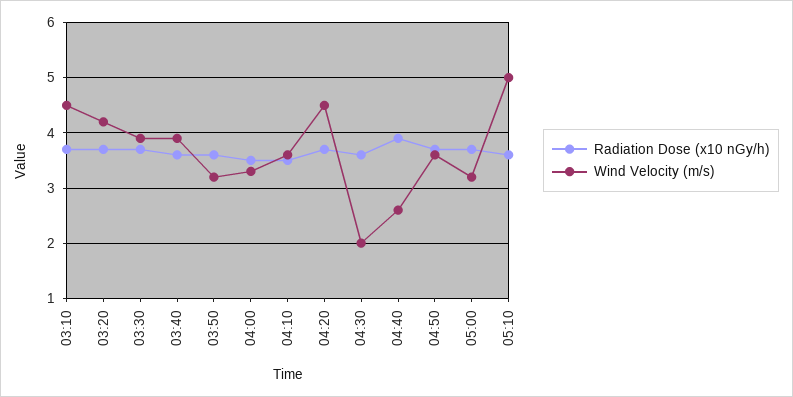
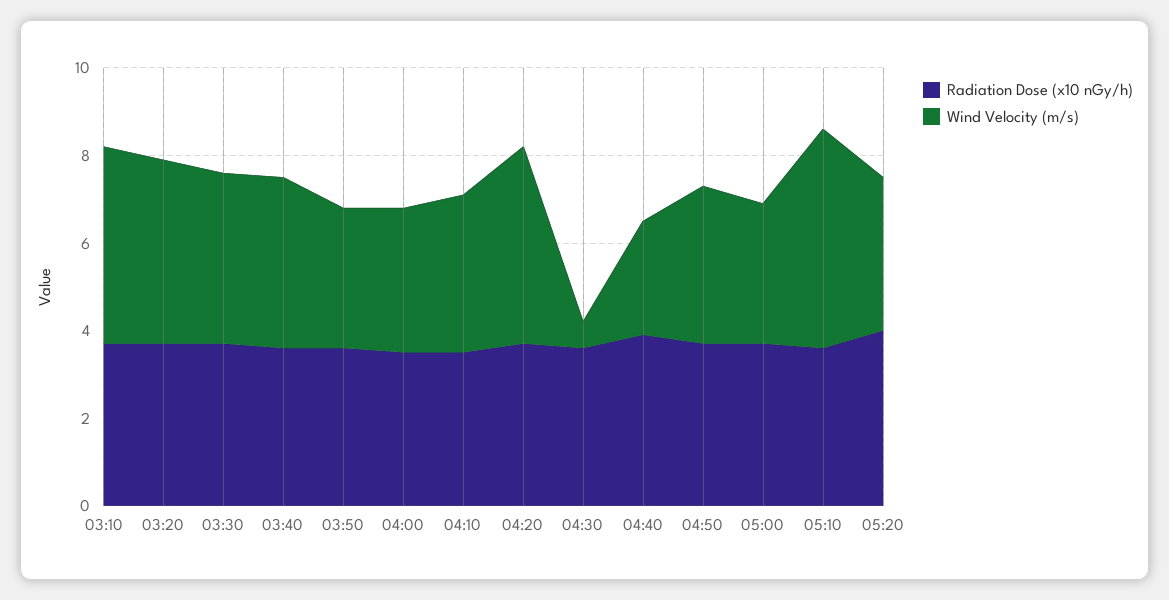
Wind Velocity (m/s), 04:30: 2 -> 0.5
Radiation Dose (x10 nGy/h), 05:20: none -> 4
Wind Velocity (m/s), 05:20: none -> 3.5

